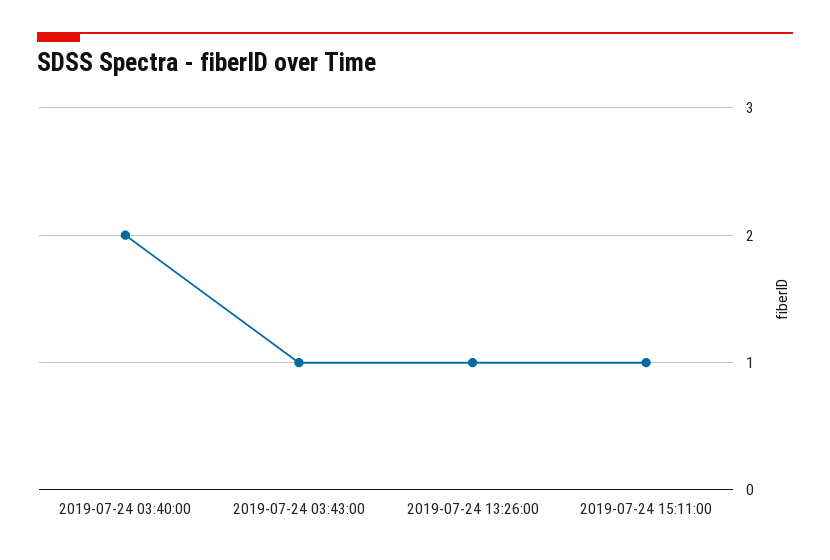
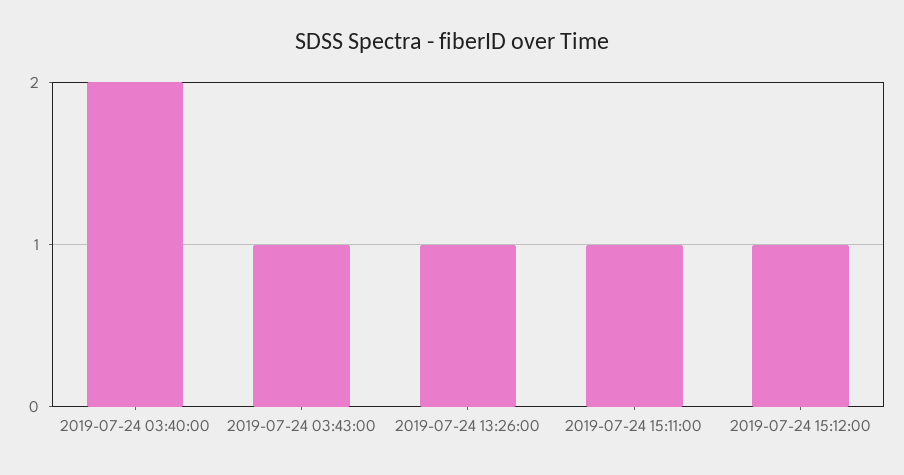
2019-07-24 15:12:00: none -> 1

